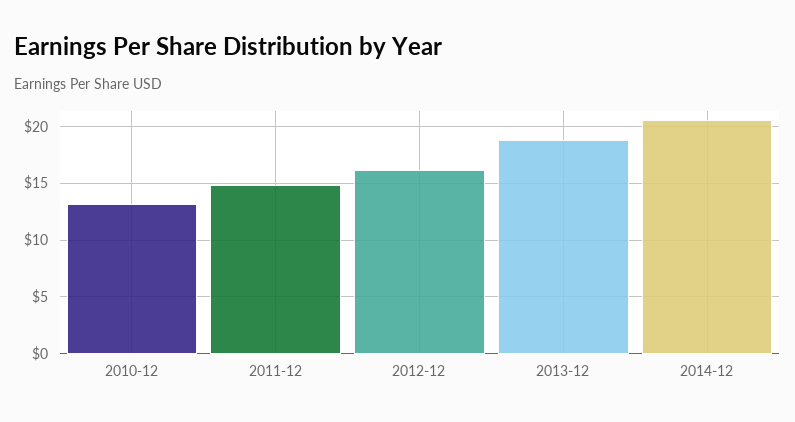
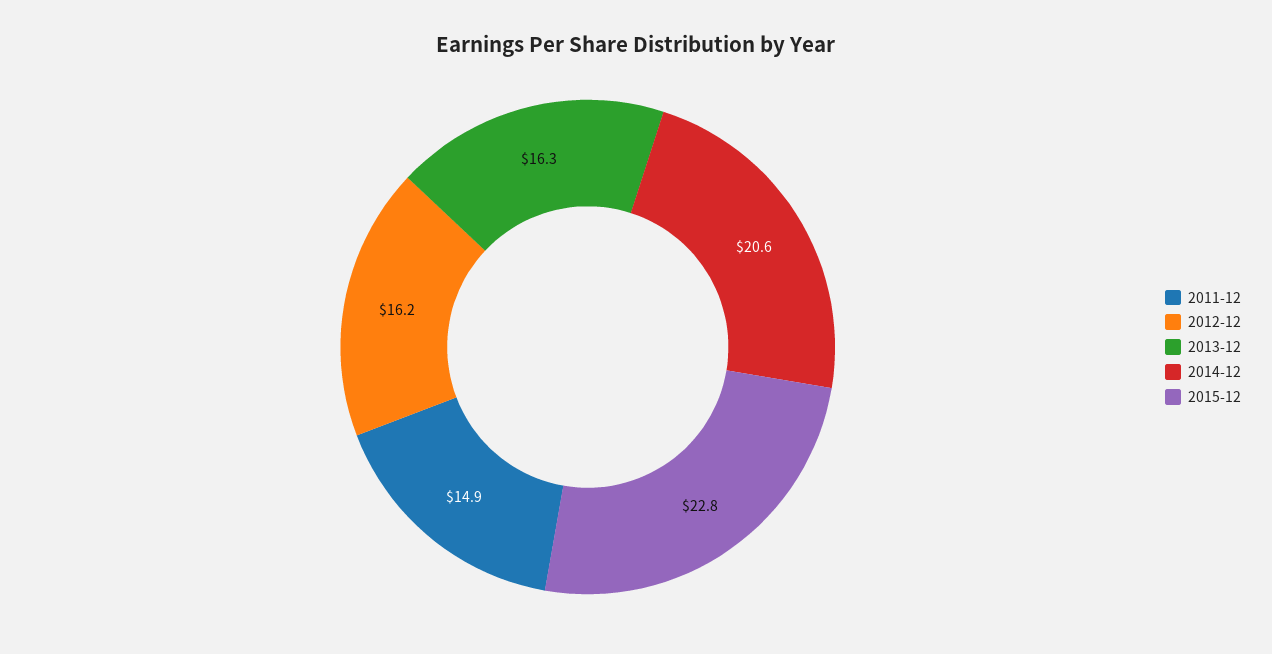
2010-12: 13 -> none
2013-12: 19 -> 16.3
2015-12: none -> 22.8

